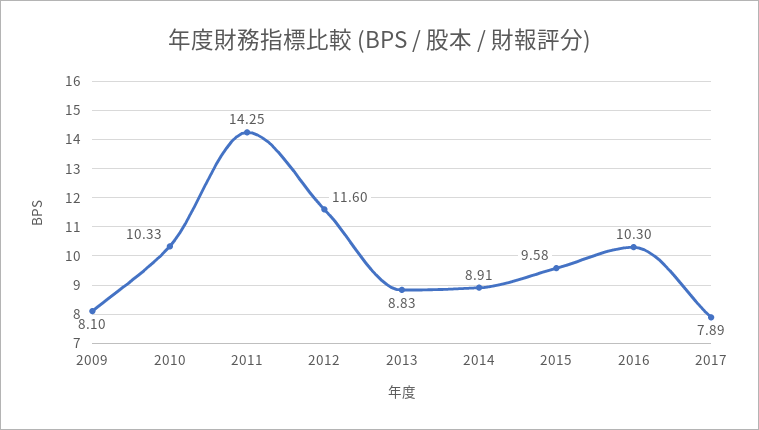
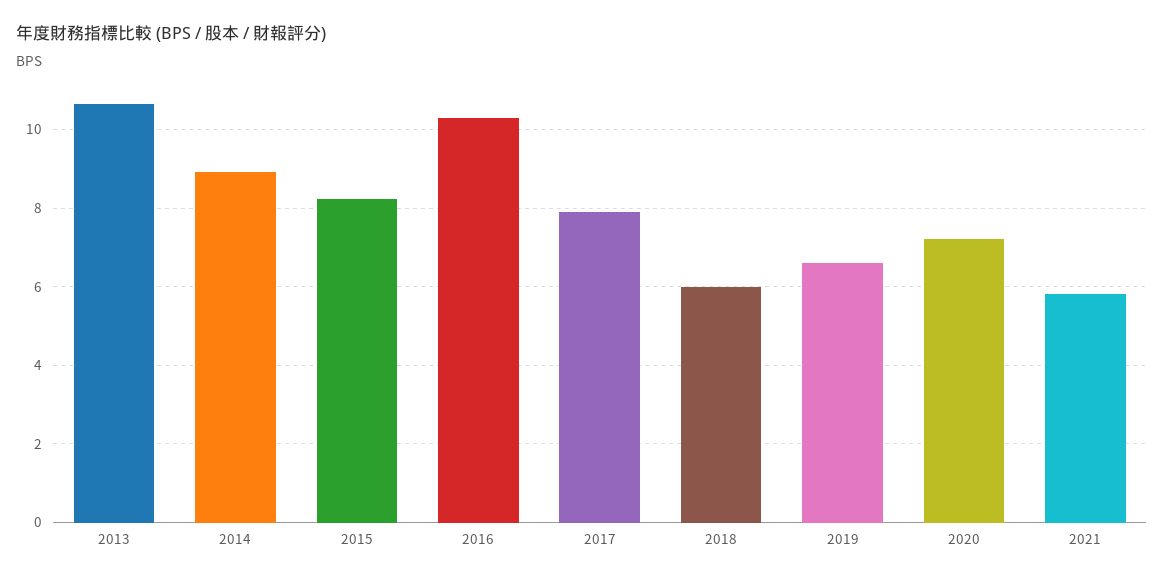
2009: 8.1 -> none
2010: 10.33 -> none
2011: 14.25 -> none
2012: 11.6 -> none
2013: 8.83 -> 10.6
2015: 9.58 -> 8.2
2018: none -> 6
2019: none -> 6.6
2020: none -> 7.2
2021: none -> 5.8

